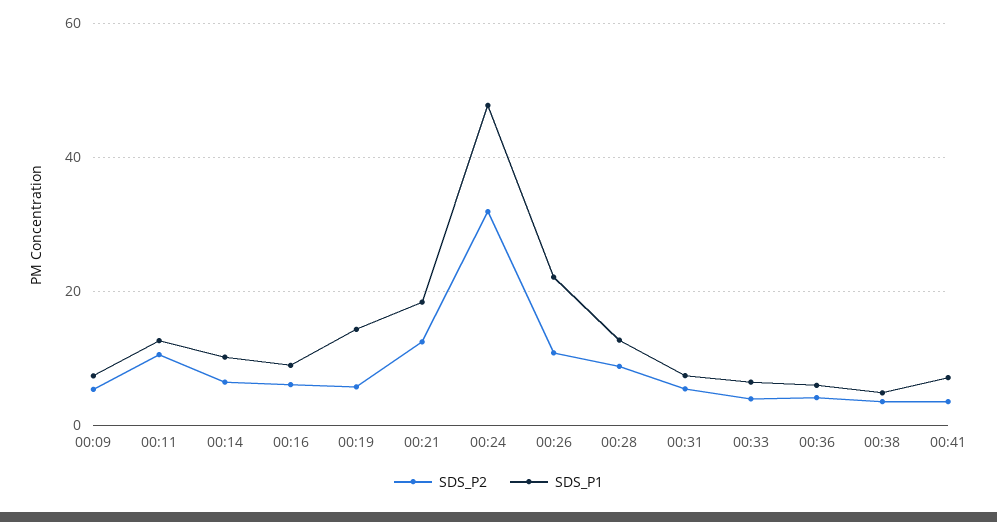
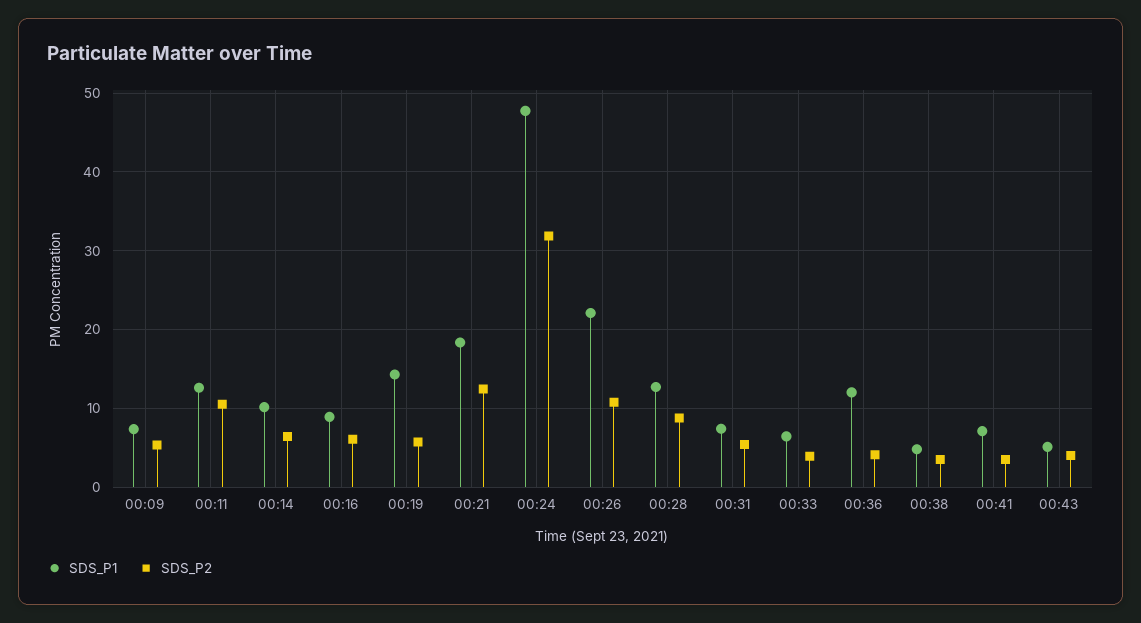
SDS_P1, 00:36: 6 -> 12
SDS_P1, 00:43: none -> 5
SDS_P2, 00:43: none -> 4

